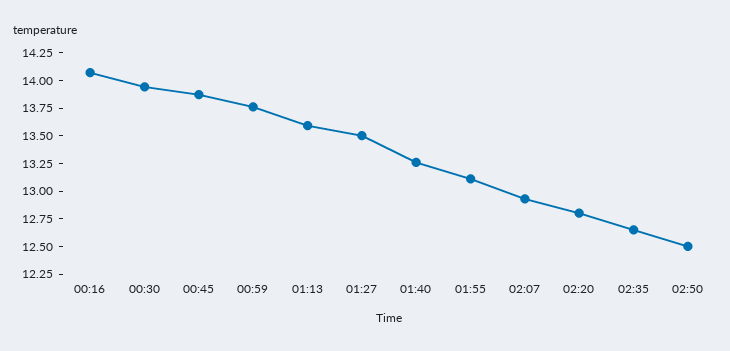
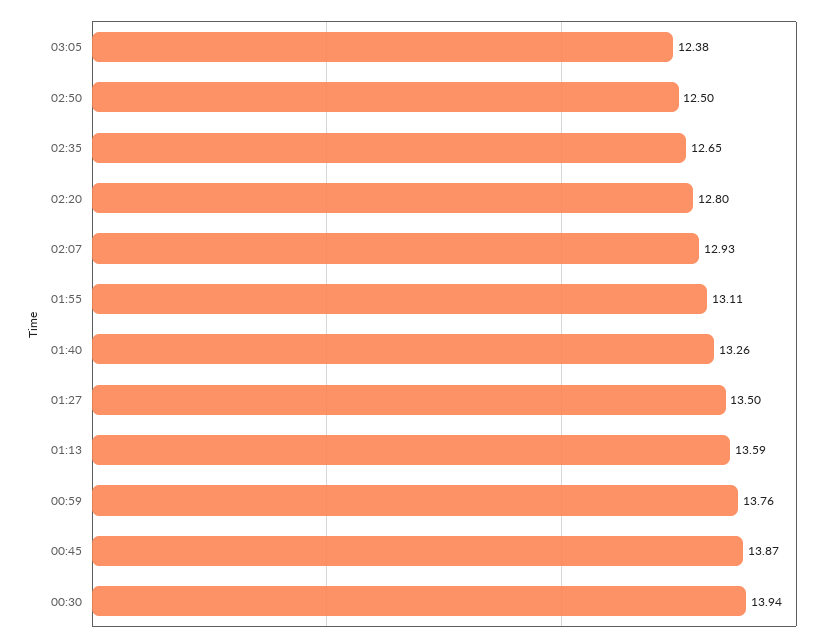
00:16: 14 -> none
03:05: none -> 12.38

